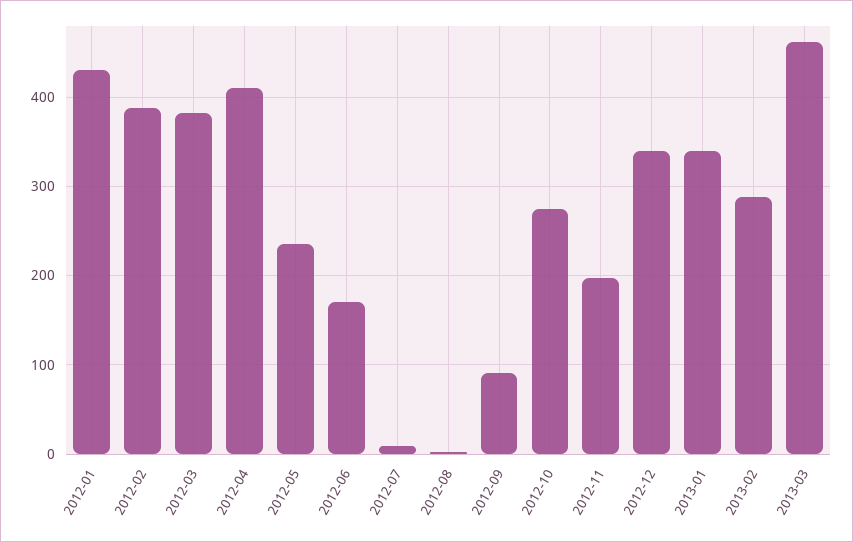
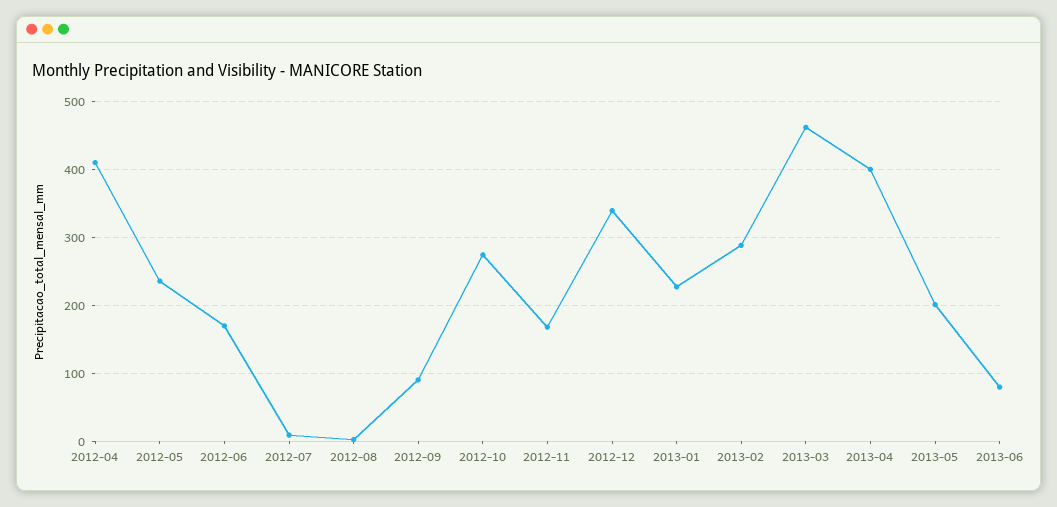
2012-01: 430 -> none
2012-02: 390 -> none
2012-03: 380 -> none
2012-11: 200 -> 170
2013-01: 340 -> 230
2013-04: none -> 400
2013-05: none -> 200
2013-06: none -> 80

